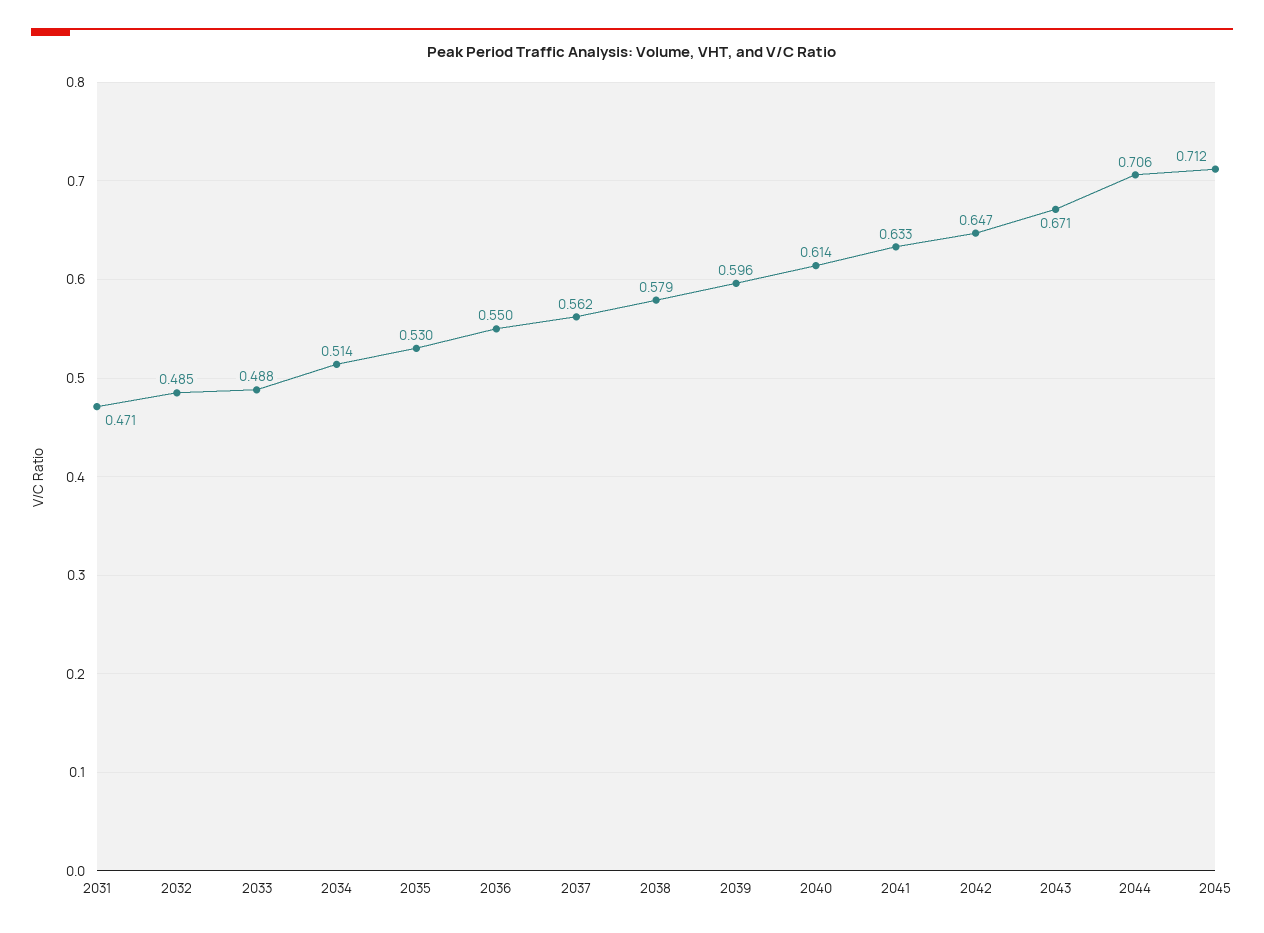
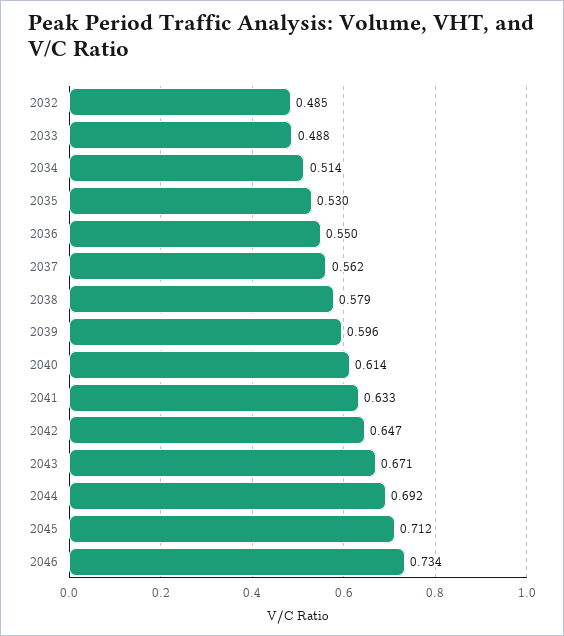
2031: 0.471 -> none
2044: 0.706 -> 0.692
2046: none -> 0.734

